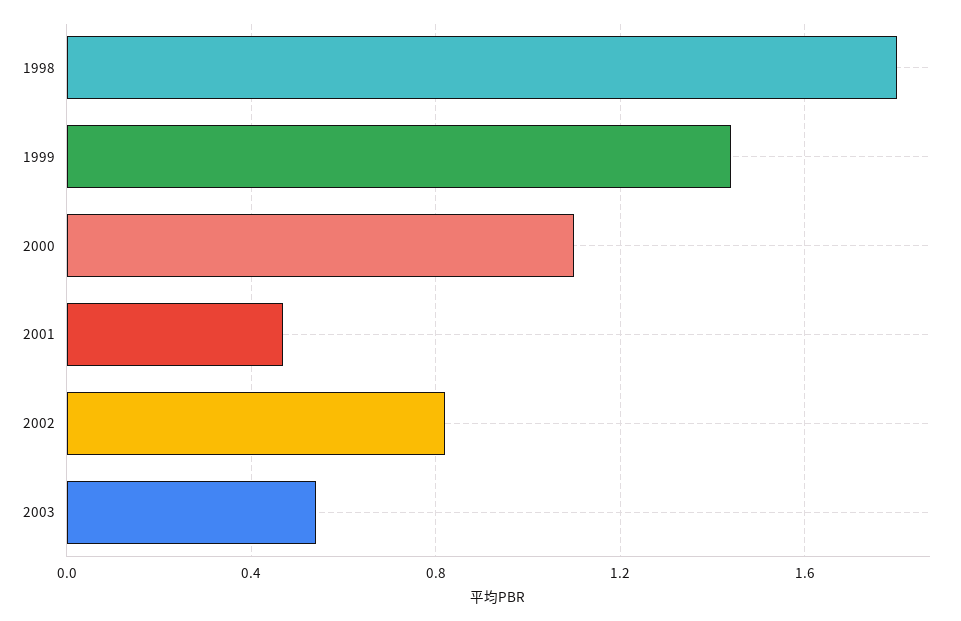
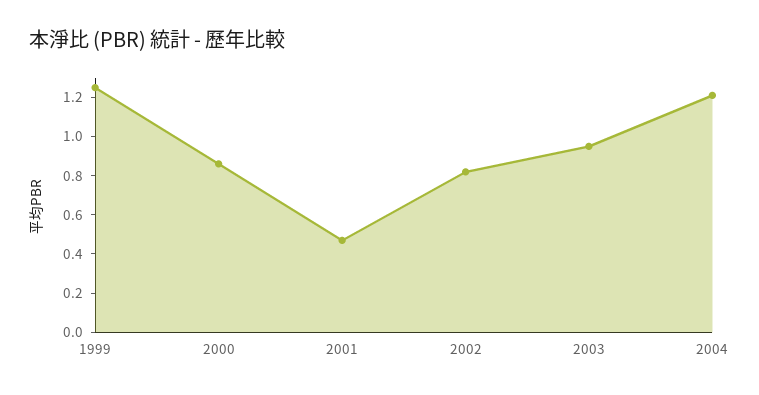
1998: 1.8 -> none
1999: 1.45 -> 1.25
2000: 1.1 -> 0.85
2003: 0.55 -> 0.95
2004: none -> 1.2

